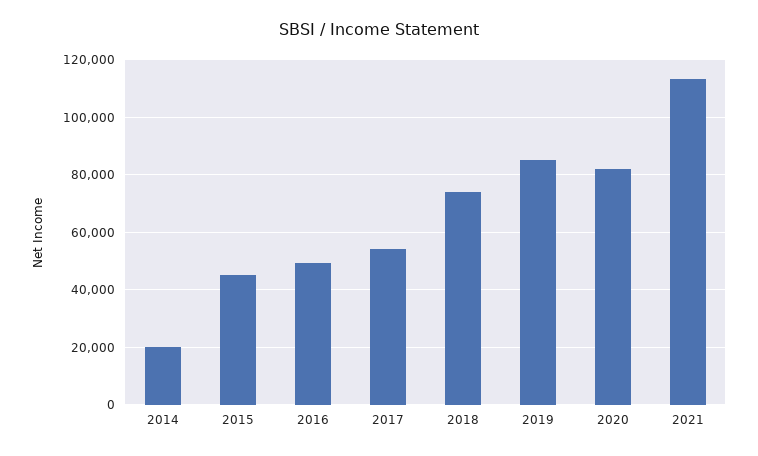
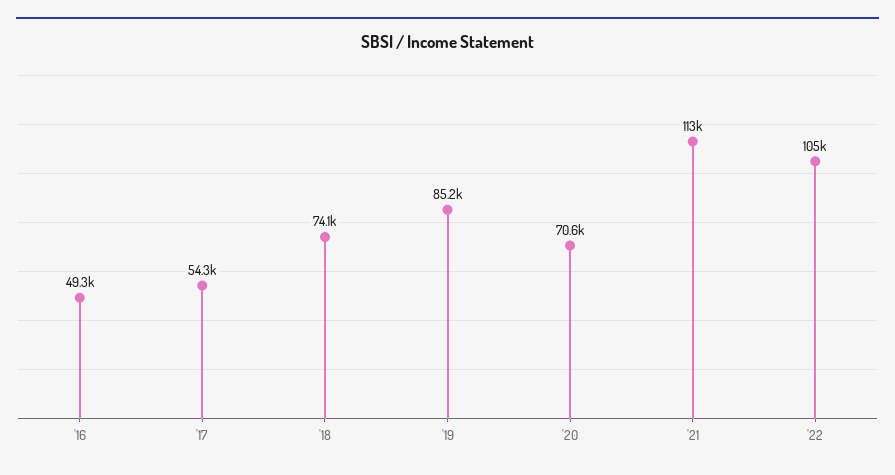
2014: 20000 -> none
2015: 45000 -> none
2020: 82500 -> 70600
'22: none -> 105000

